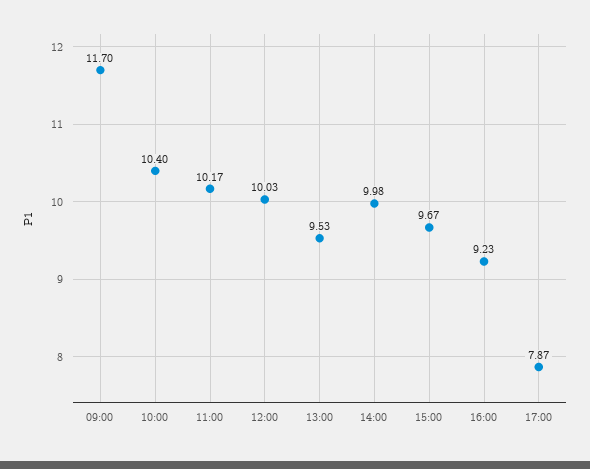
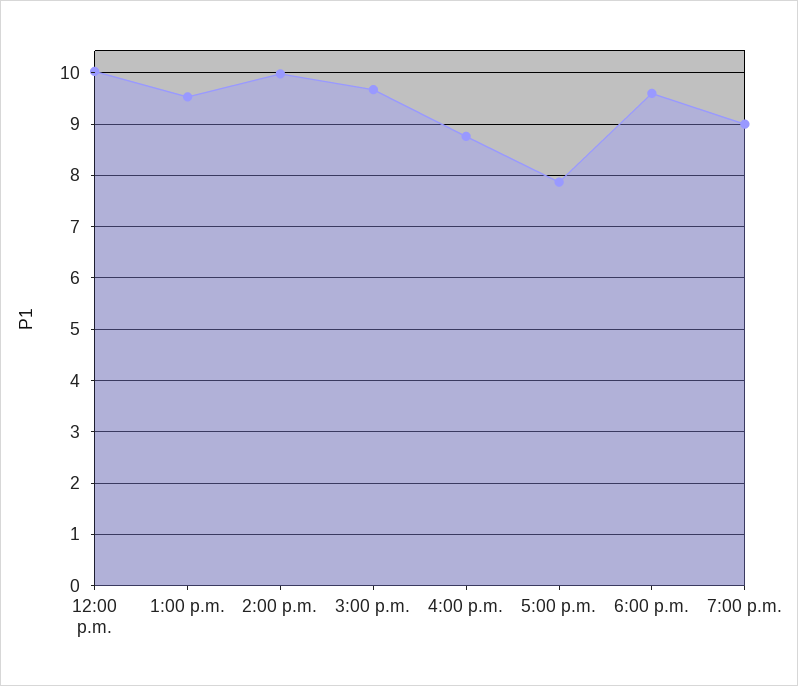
09:00: 11.7 -> none
10:00: 10.4 -> none
11:00: 10.17 -> none
16:00: 9.23 -> 8.8
6:00 p.m.: none -> 9.6
7:00 p.m.: none -> 9

